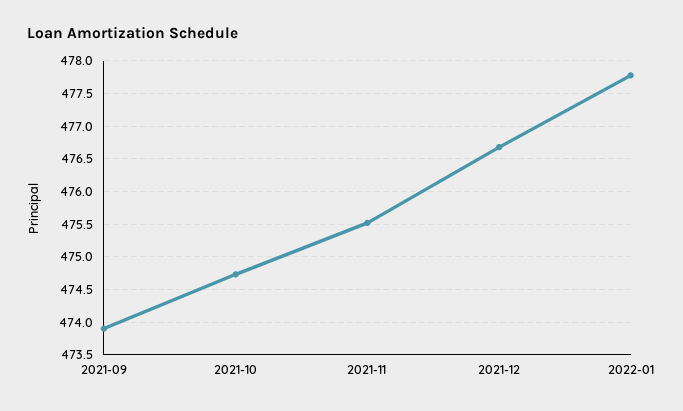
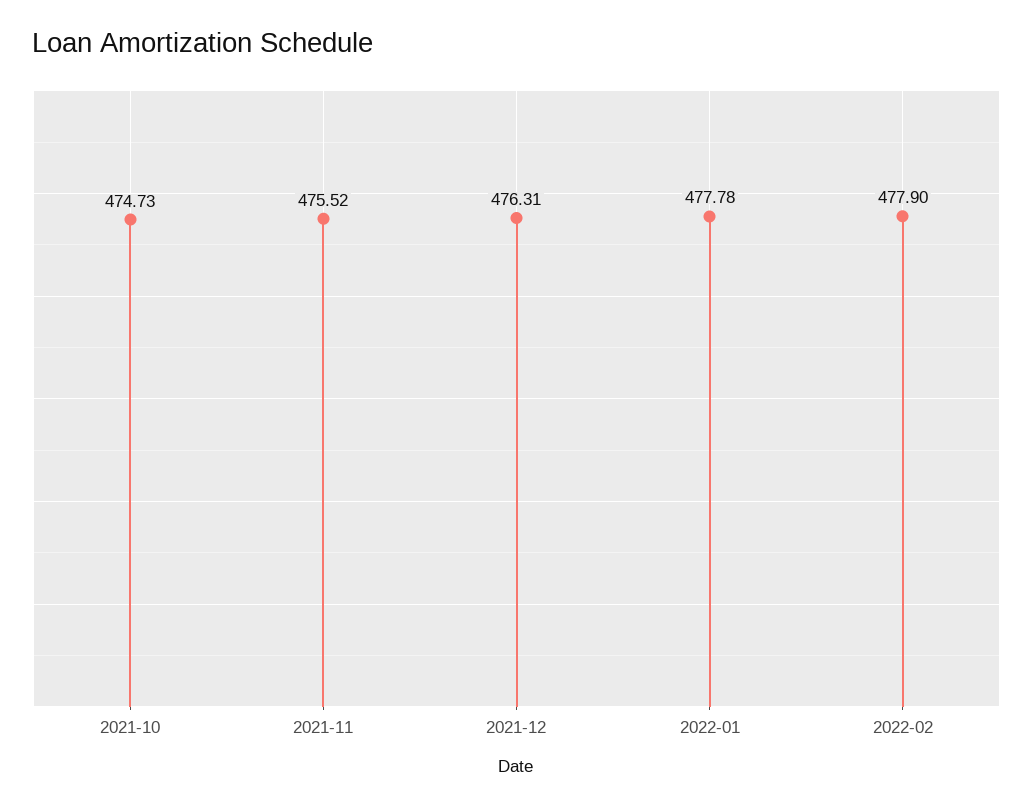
2021-09: 473.9 -> none
2021-12: 476.7 -> 476.31
2022-02: none -> 477.9

